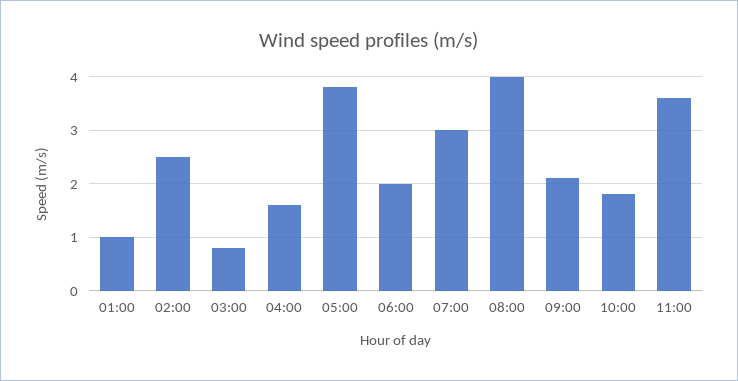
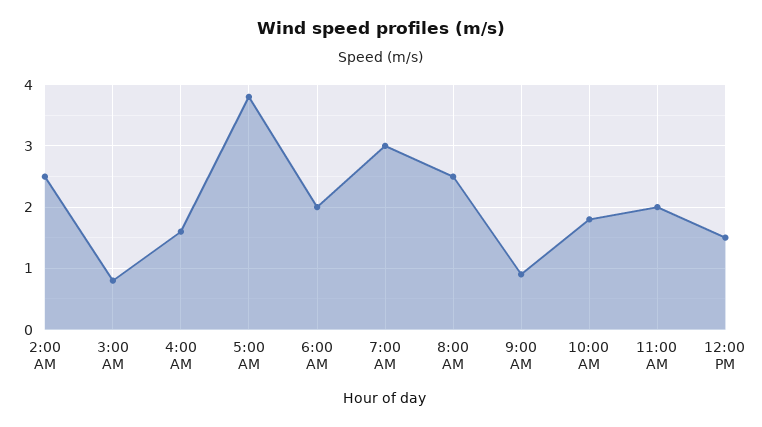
01:00: 1 -> none
08:00: 4 -> 2.5
09:00: 2 -> 0.9
11:00: 3.5 -> 2
12:00 PM: none -> 1.5

